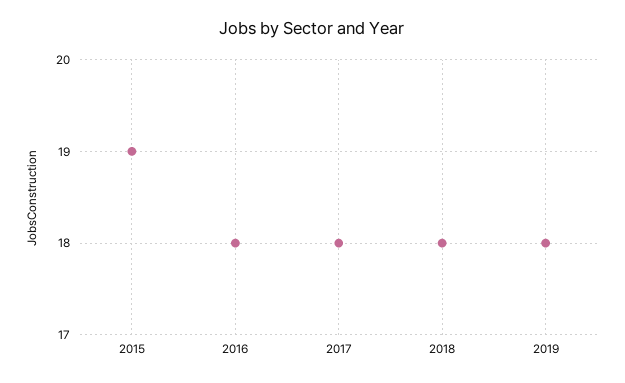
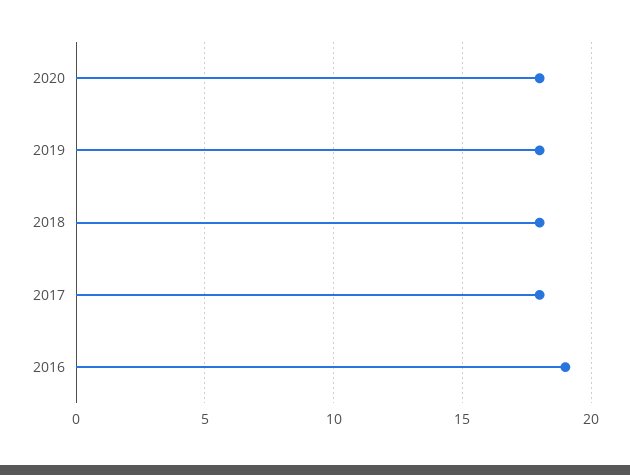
2015: 19 -> none
2016: 18 -> 19
2020: none -> 18

